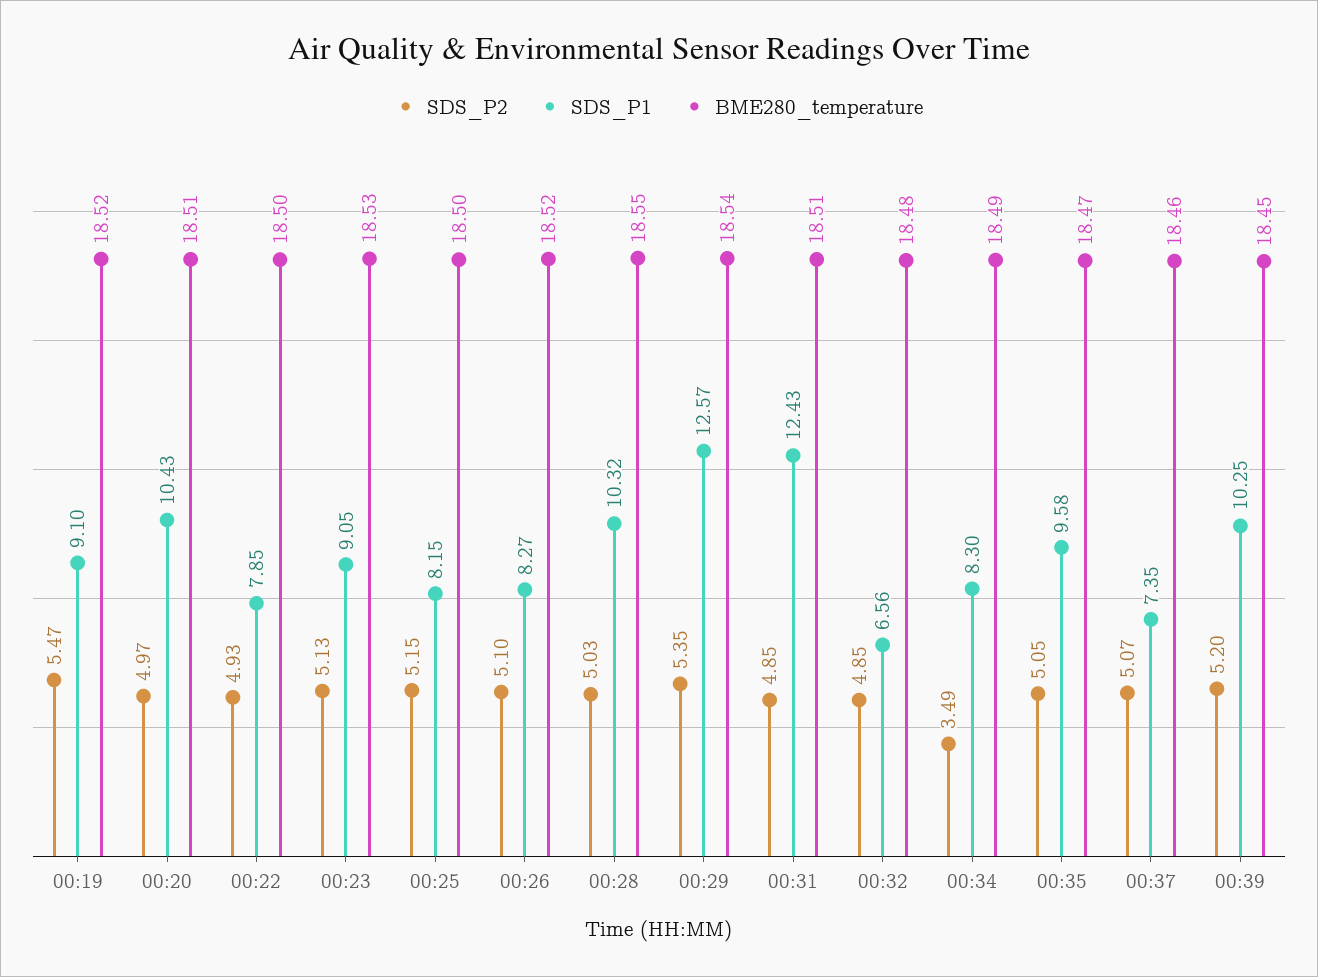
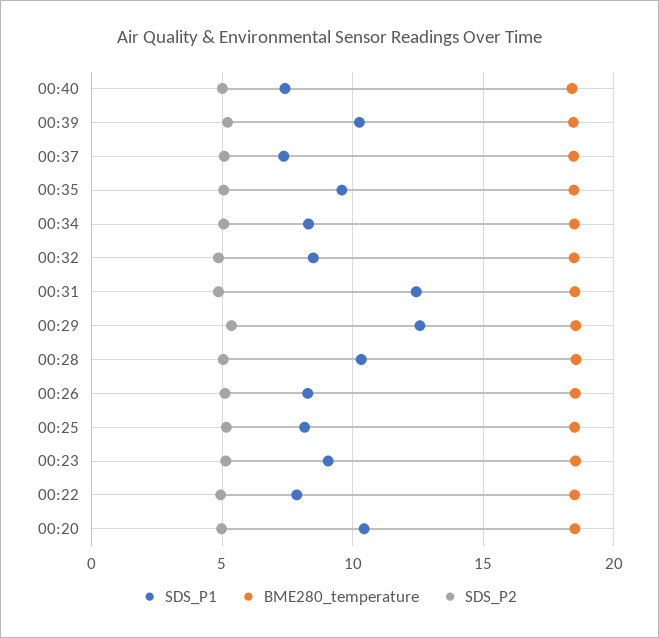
SDS_P2, 00:19: 5.47 -> none
SDS_P1, 00:19: 9.1 -> none
BME280_temperature, 00:19: 18.52 -> none
SDS_P1, 00:32: 6.56 -> 8.5
SDS_P2, 00:34: 3.49 -> 5
SDS_P1, 00:40: none -> 7.5
BME280_temperature, 00:40: none -> 18.5
SDS_P2, 00:40: none -> 5

